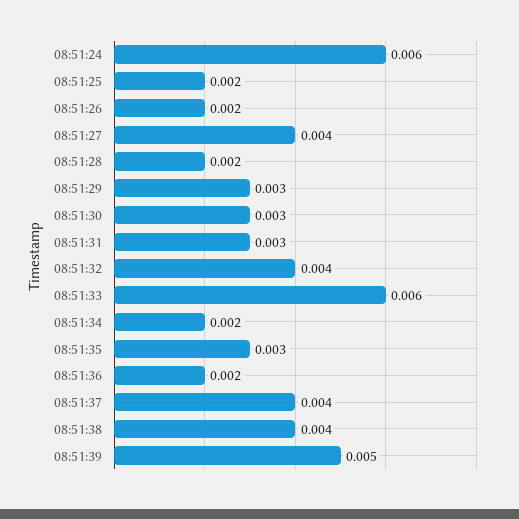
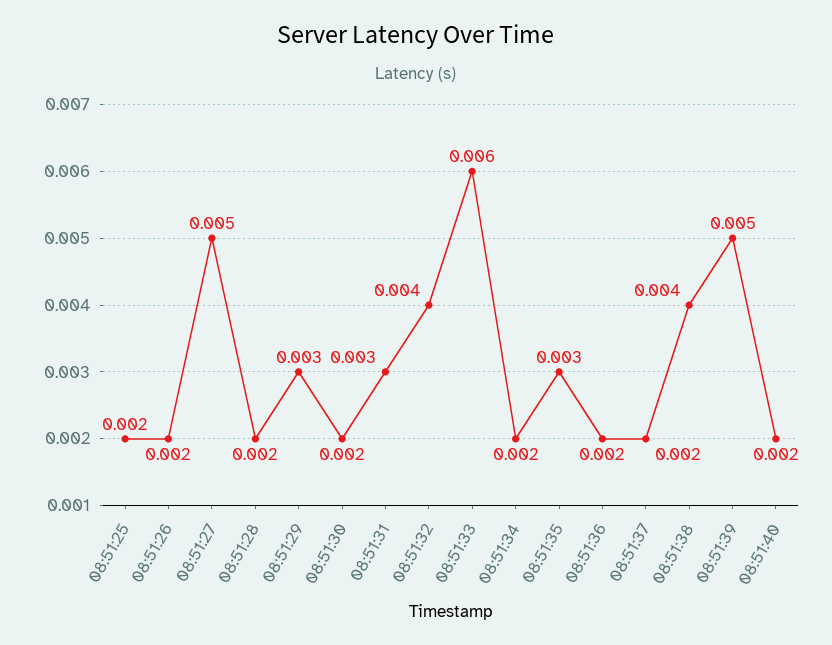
08:51:24: 0.006 -> none
08:51:27: 0.004 -> 0.005
08:51:30: 0.003 -> 0.002
08:51:37: 0.004 -> 0.002
08:51:40: none -> 0.002

